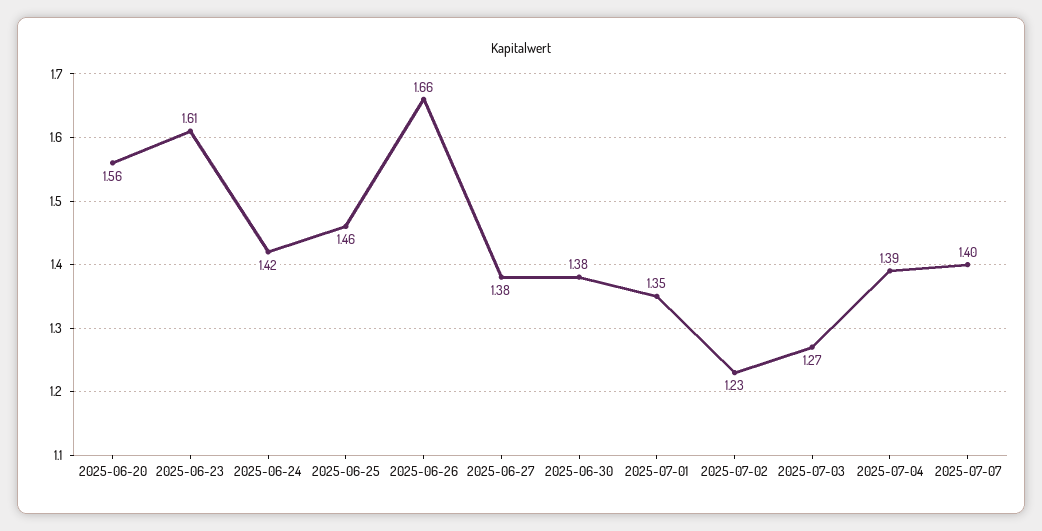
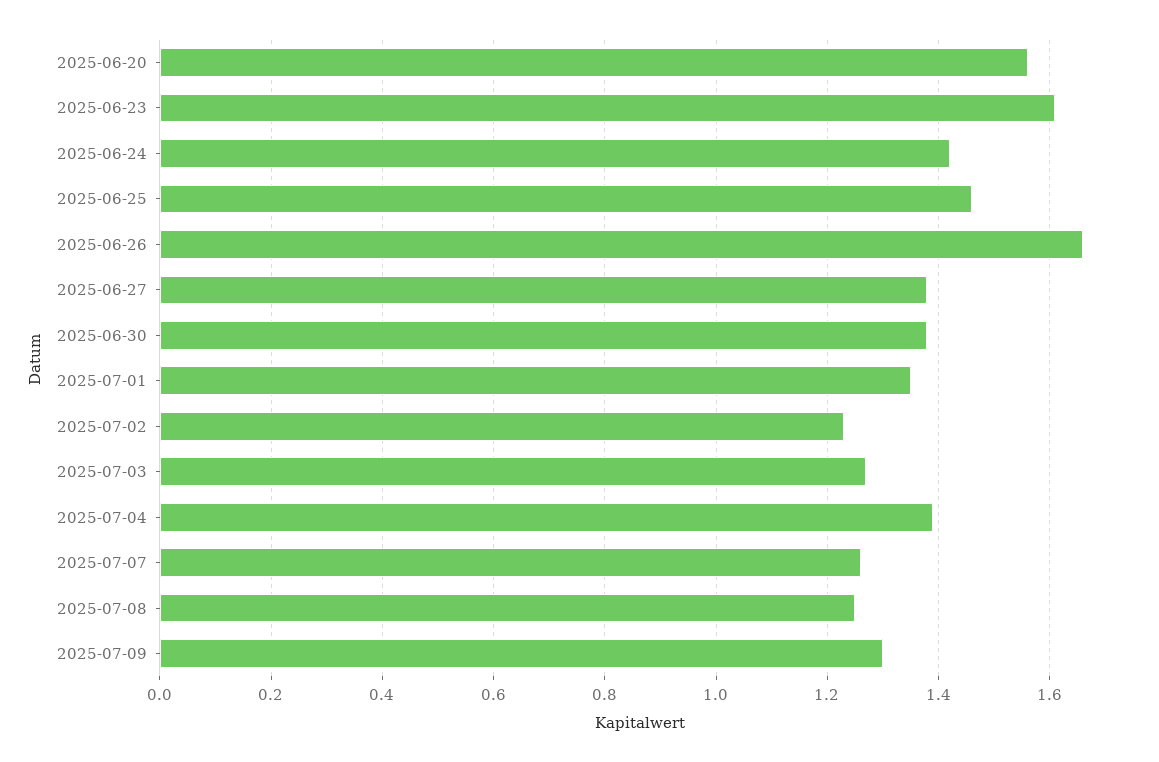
2025-07-07: 1.4 -> 1.25
2025-07-08: none -> 1.25
2025-07-09: none -> 1.3

